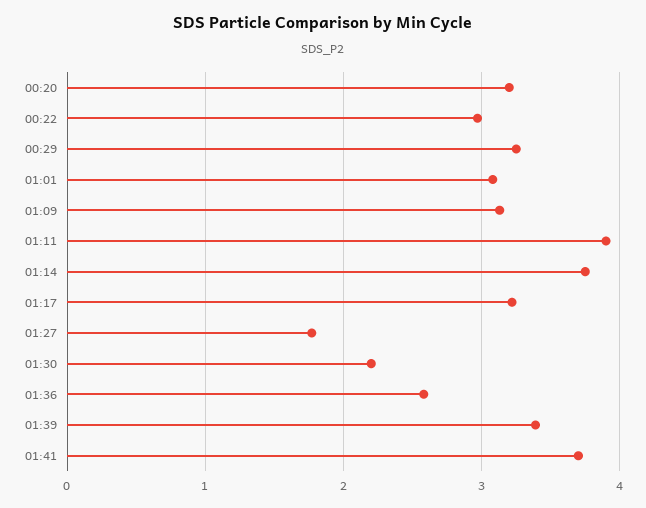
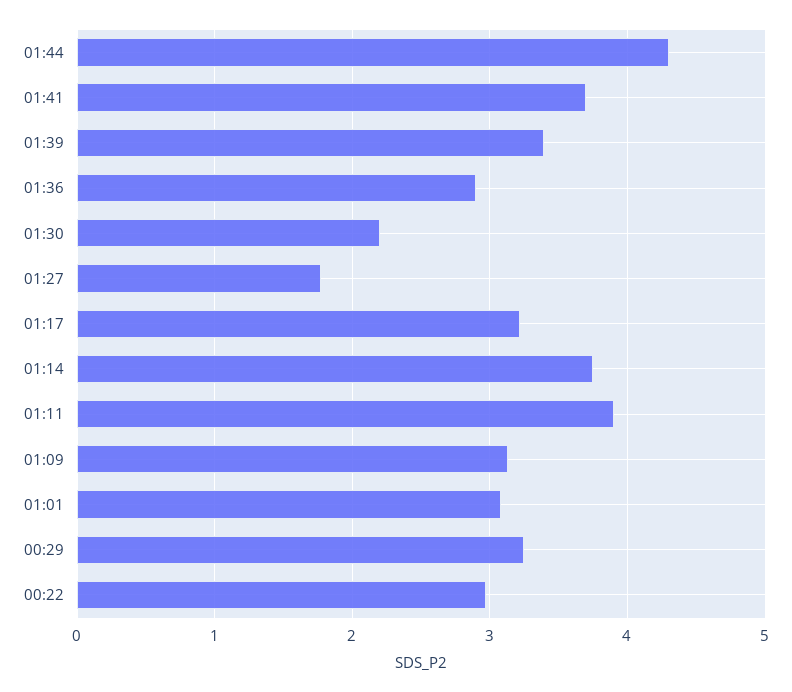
00:20: 3.2 -> none
01:36: 2.6 -> 2.9
01:44: none -> 4.3

